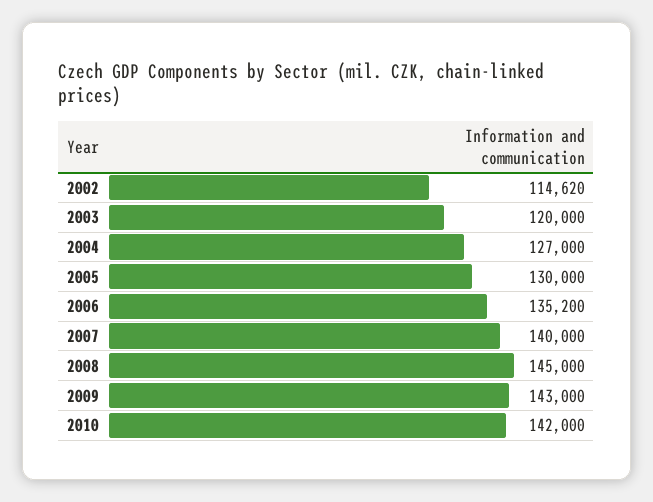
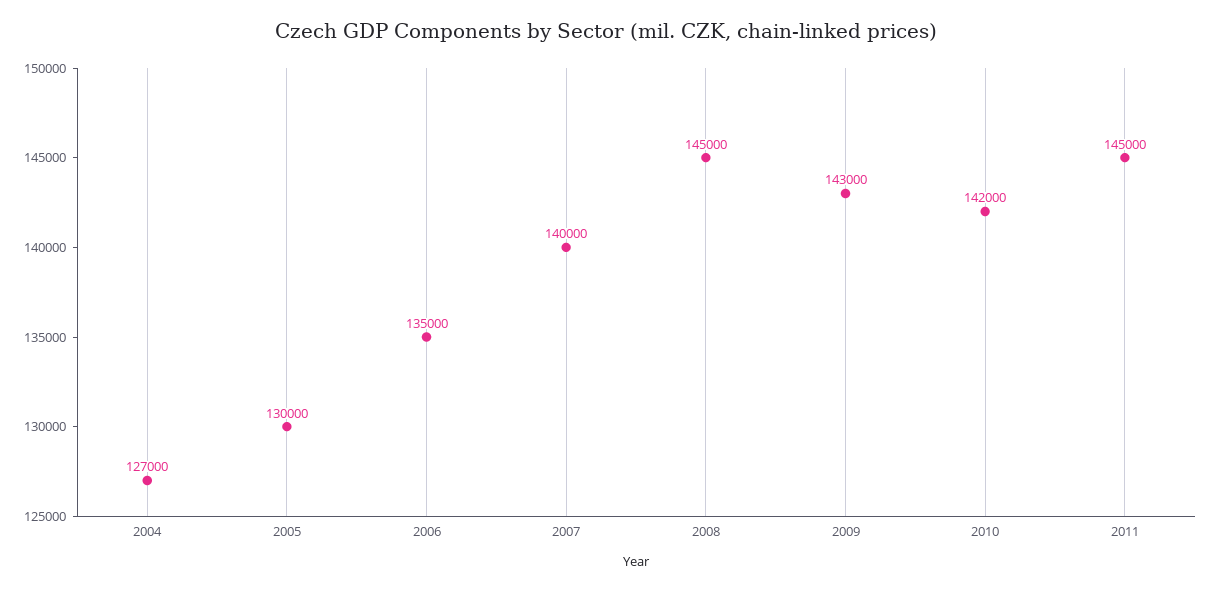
2002: 114620 -> none
2003: 120000 -> none
2006: 135200 -> 135000
2011: none -> 145000

